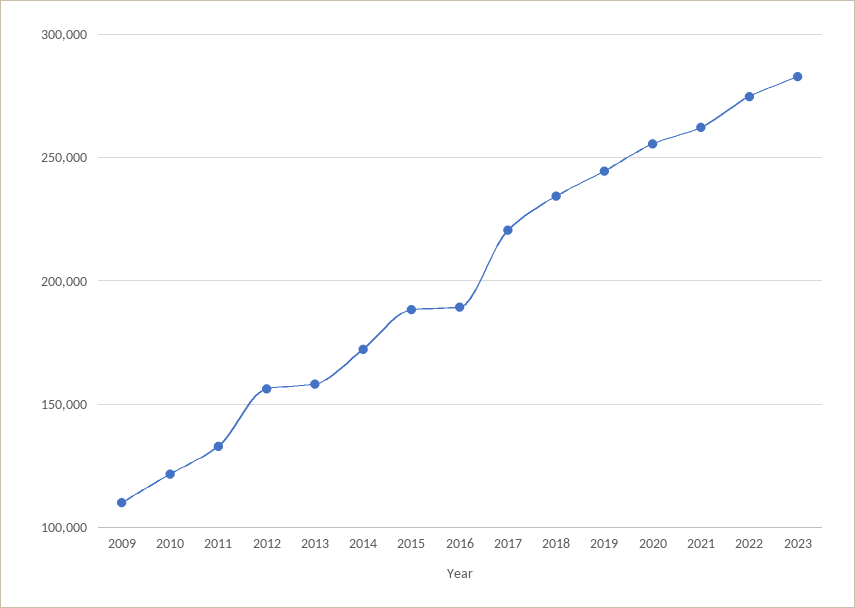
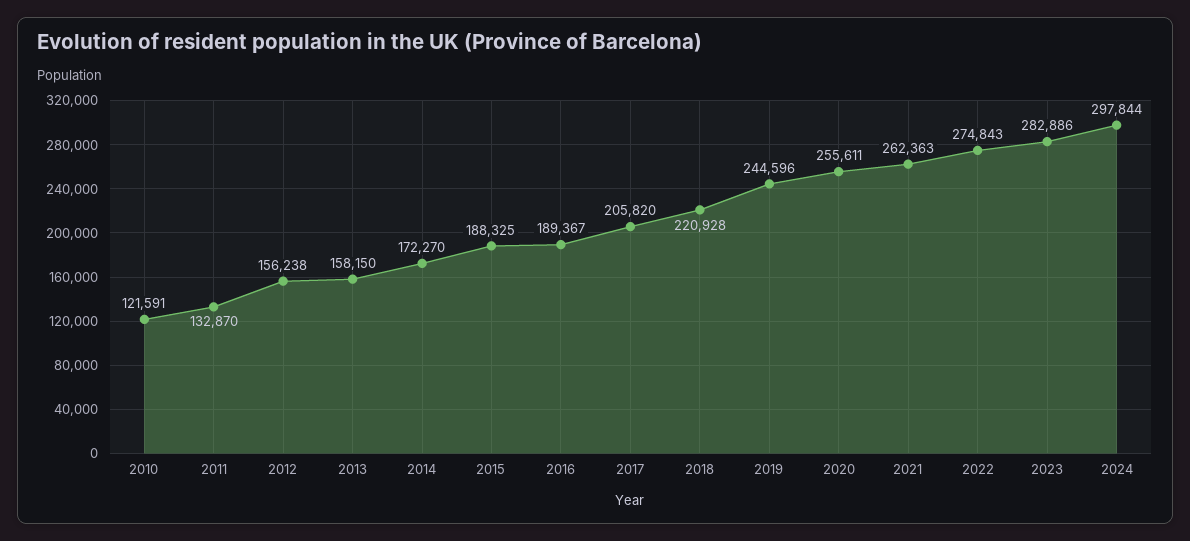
2009: 110000 -> none
2017: 220000 -> 205820
2018: 235000 -> 220928
2024: none -> 297844

